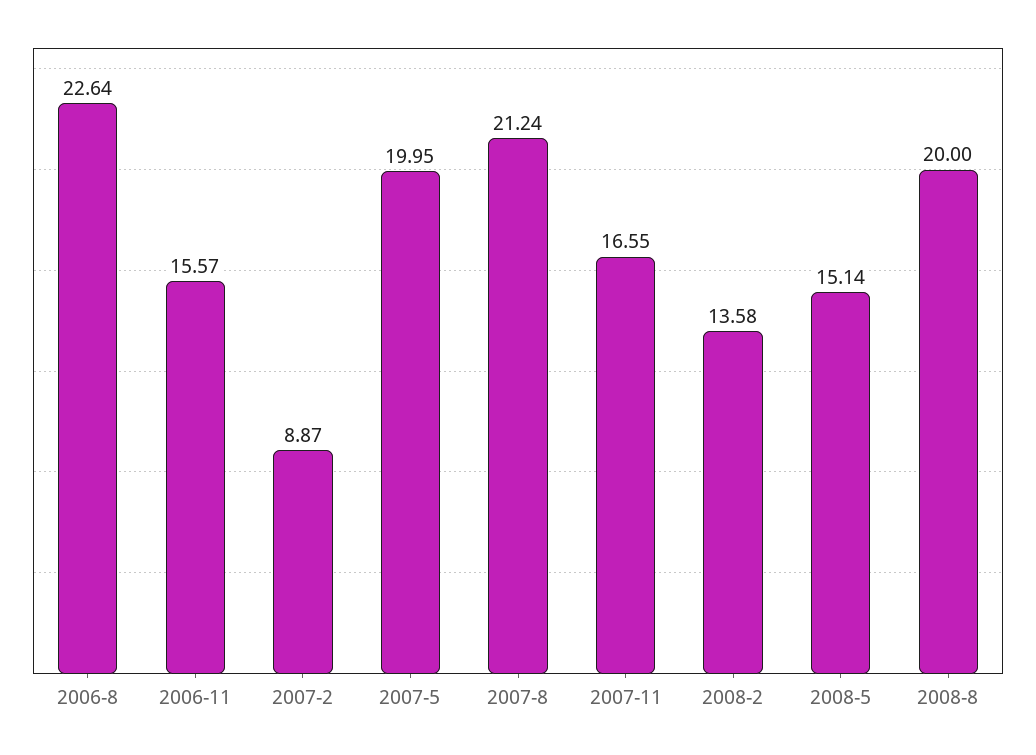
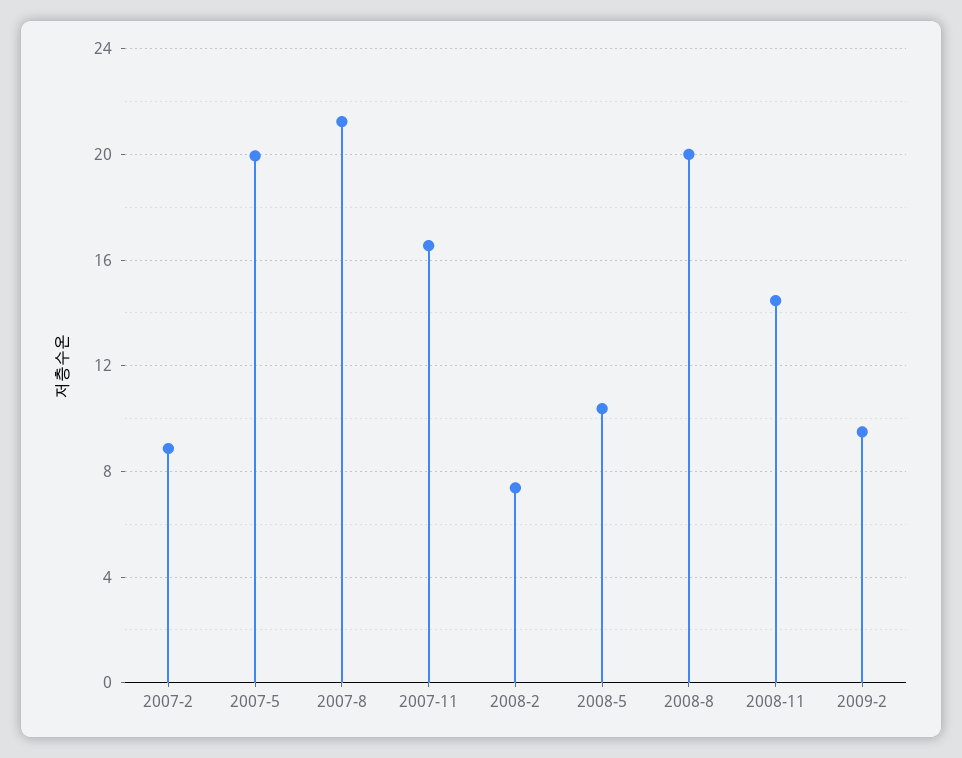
2006-8: 22.64 -> none
2006-11: 15.57 -> none
2008-2: 13.58 -> 7.5
2008-5: 15.14 -> 10.5
2008-11: none -> 14.5
2009-2: none -> 9.5

